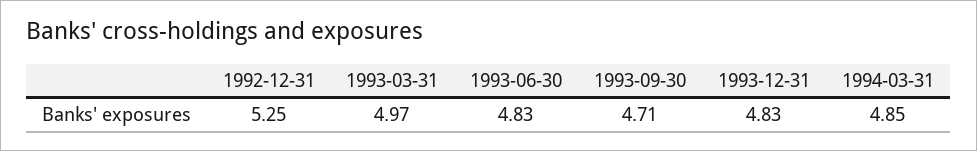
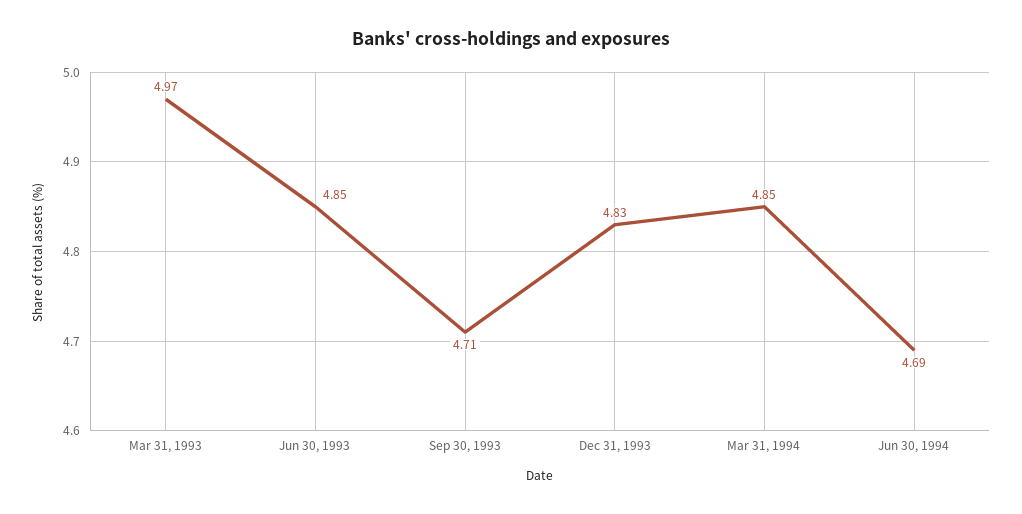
1992-12-31: 5.25 -> none
1993-06-30: 4.83 -> 4.85
Jun 30, 1994: none -> 4.69

